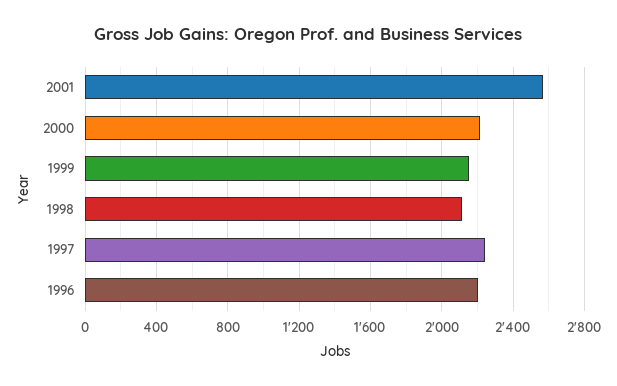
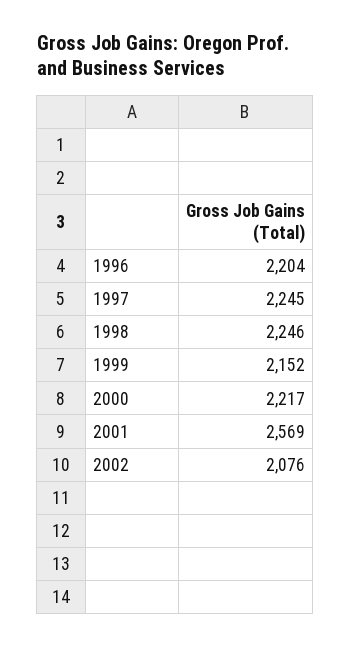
1998: 2100 -> 2246
2002: none -> 2076

